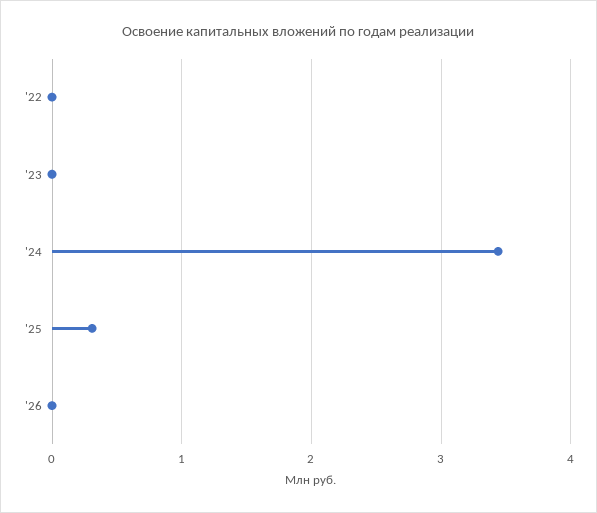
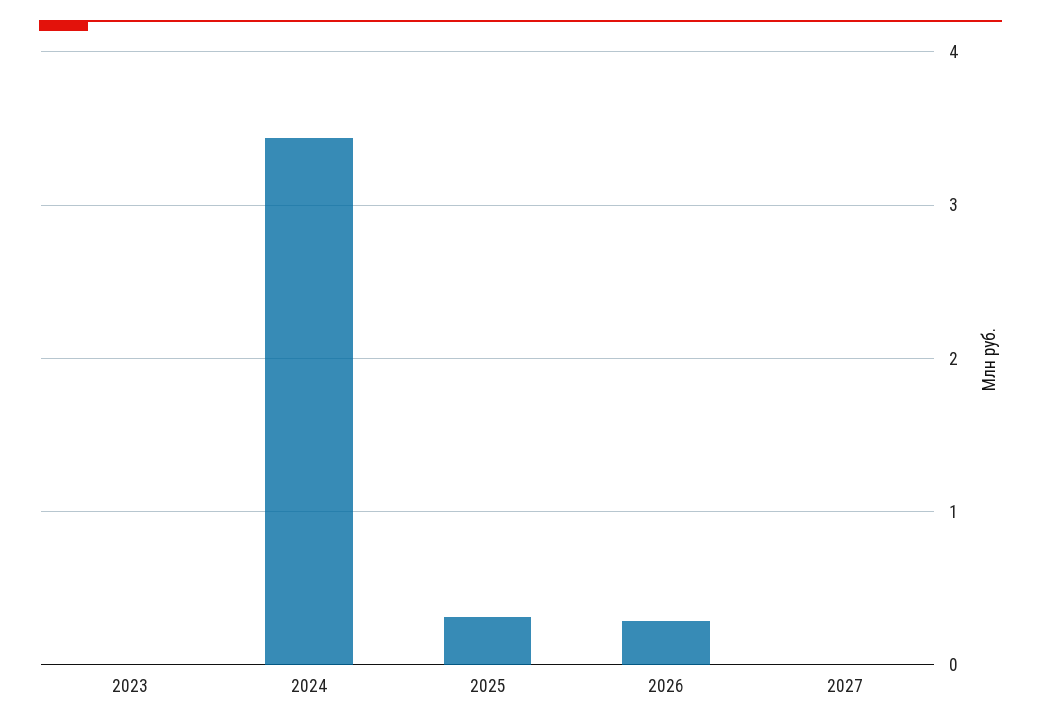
'22: 0 -> none
'26: 0 -> 0.3
2027: none -> 0

